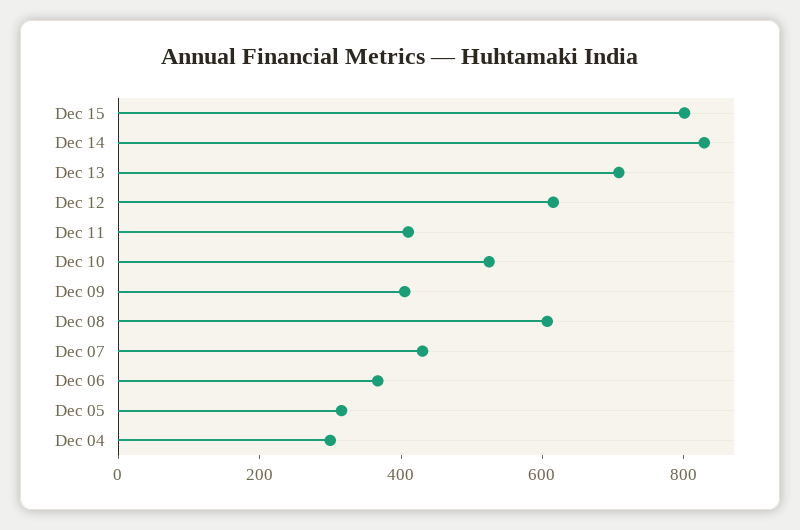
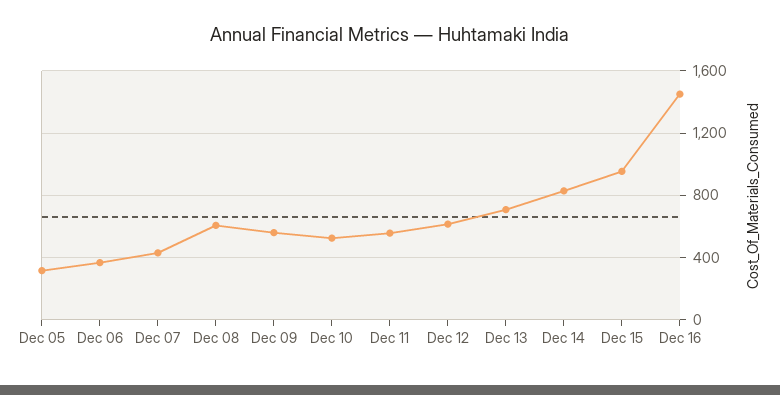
Dec 15: 800 -> 950
Dec 11: 400 -> 550
Dec 09: 400 -> 550
Dec 04: 300 -> none
Dec 16: none -> 1450

